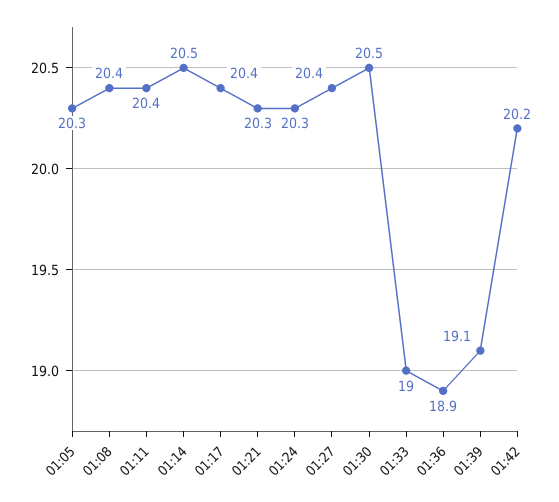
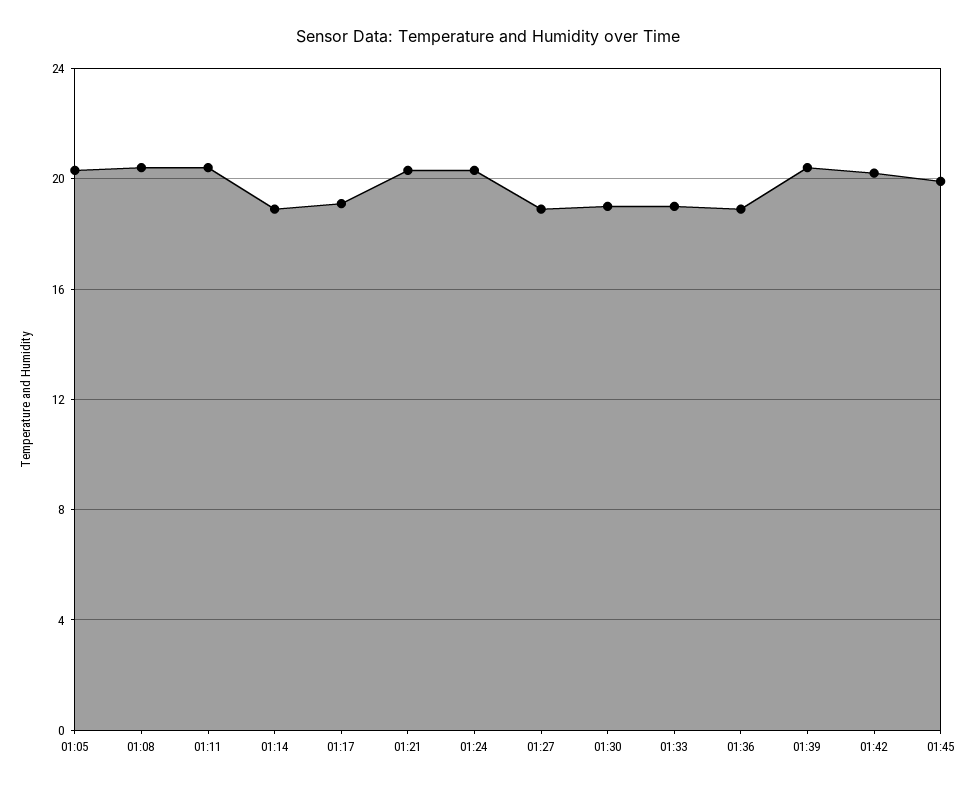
01:14: 20.5 -> 19
01:17: 20.4 -> 19
01:27: 20.4 -> 19
01:30: 20.5 -> 19
01:39: 19.1 -> 20.5
01:45: none -> 20

